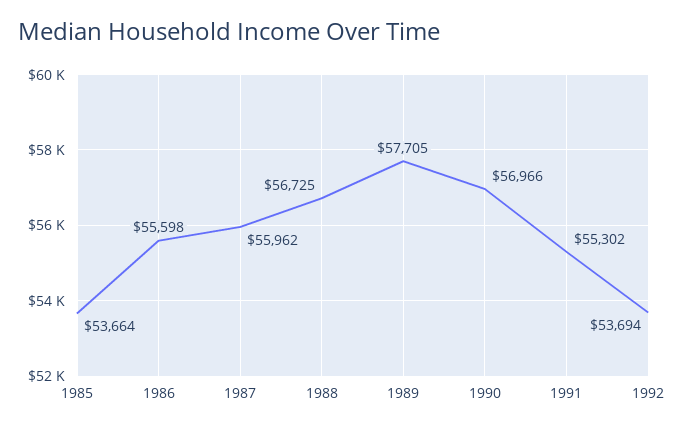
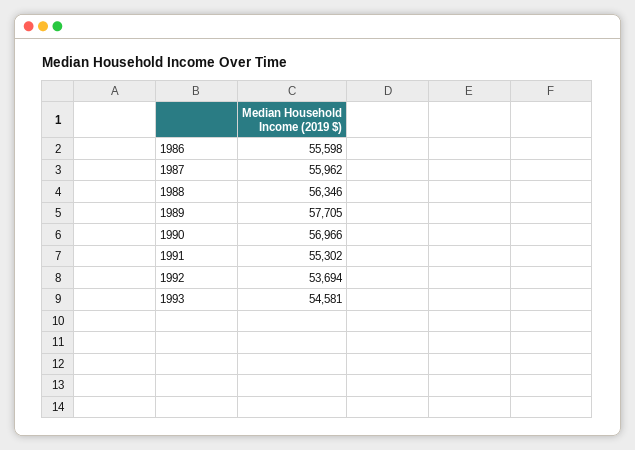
1985: 53664 -> none
1988: 56725 -> 56346
1993: none -> 54581

